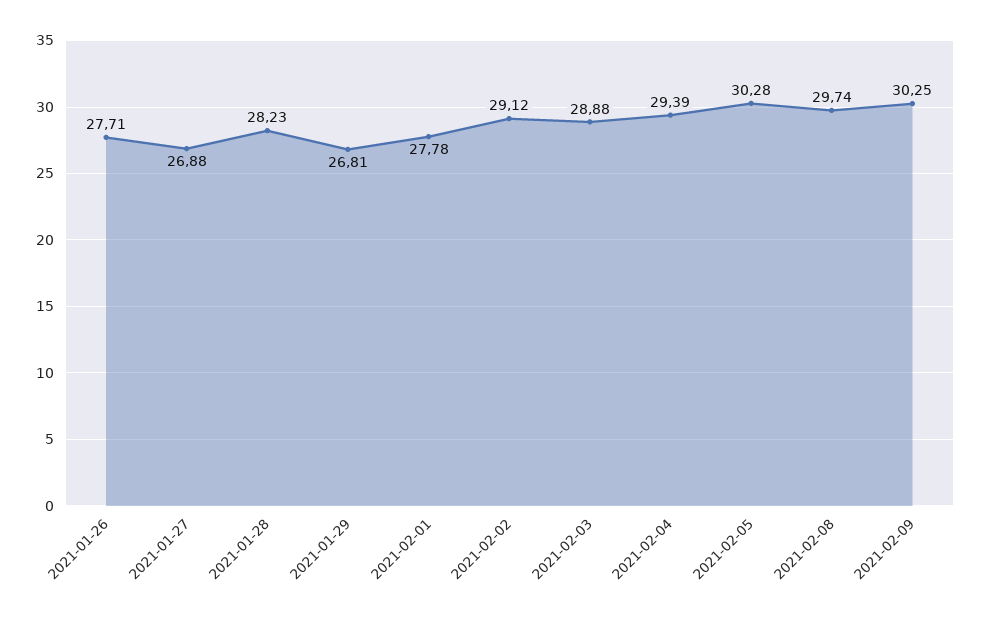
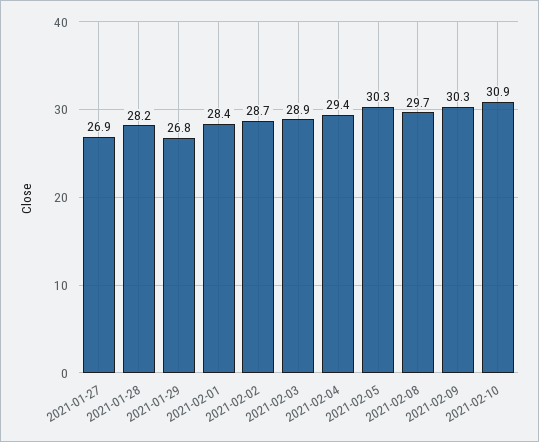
2021-01-26: 27.71 -> none
2021-02-01: 27.78 -> 28.4
2021-02-02: 29.12 -> 28.7
2021-02-10: none -> 30.9

